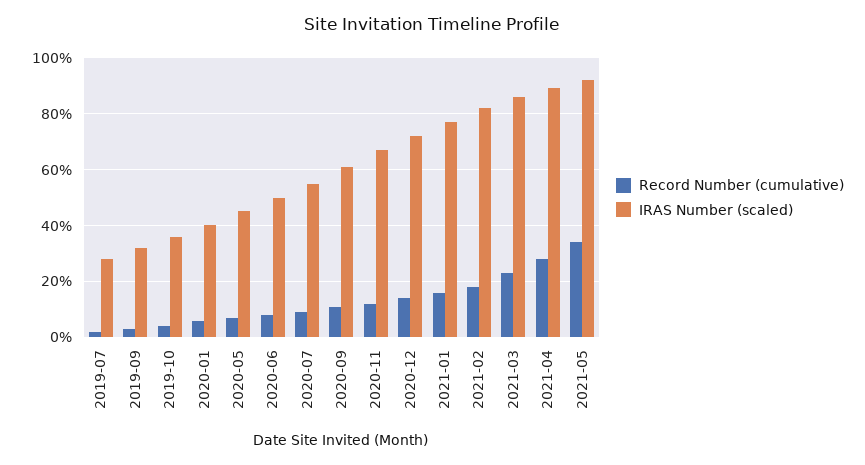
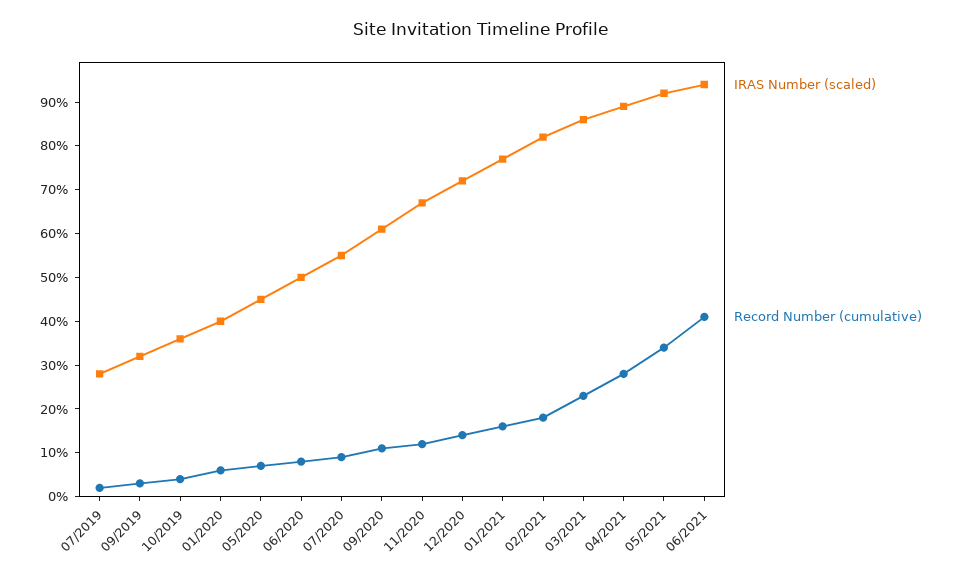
IRAS Number (scaled), 06/2021: none -> 95
Record Number (cumulative), 06/2021: none -> 40

